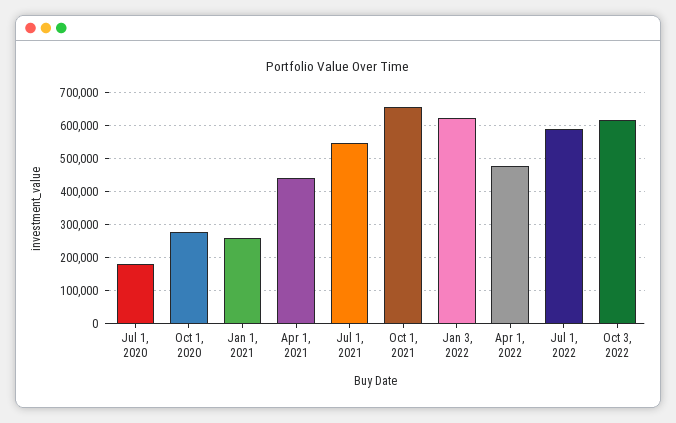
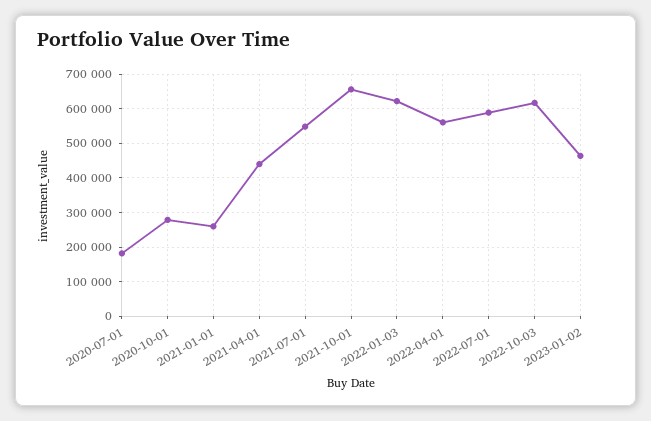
Apr 1, 2022: 480000 -> 560000
2023-01-02: none -> 460000

